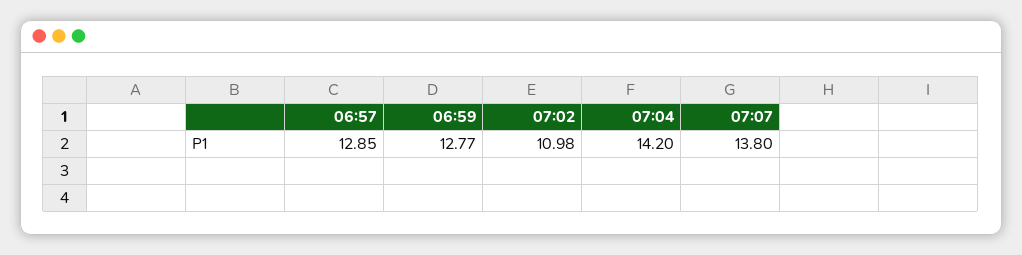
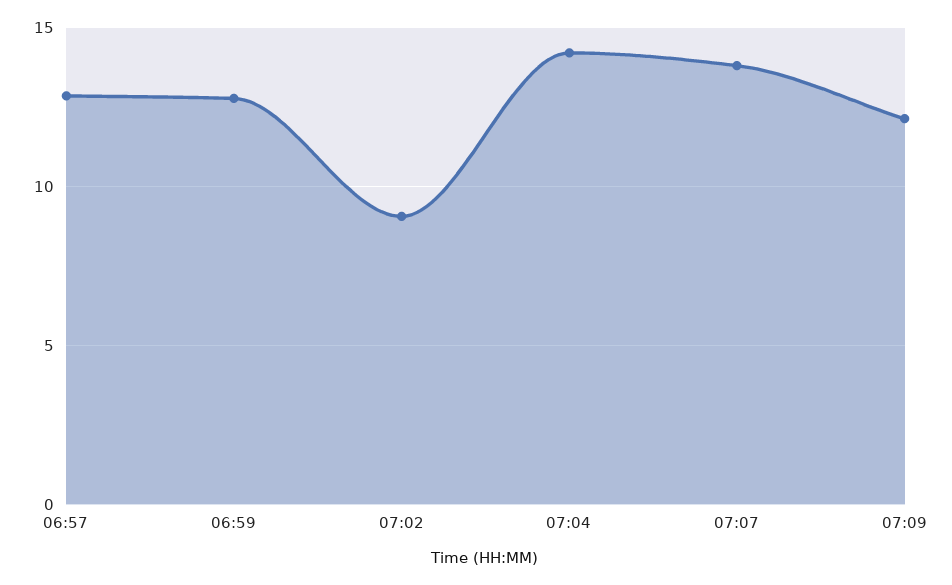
07:02: 10.98 -> 9
07:09: none -> 12

